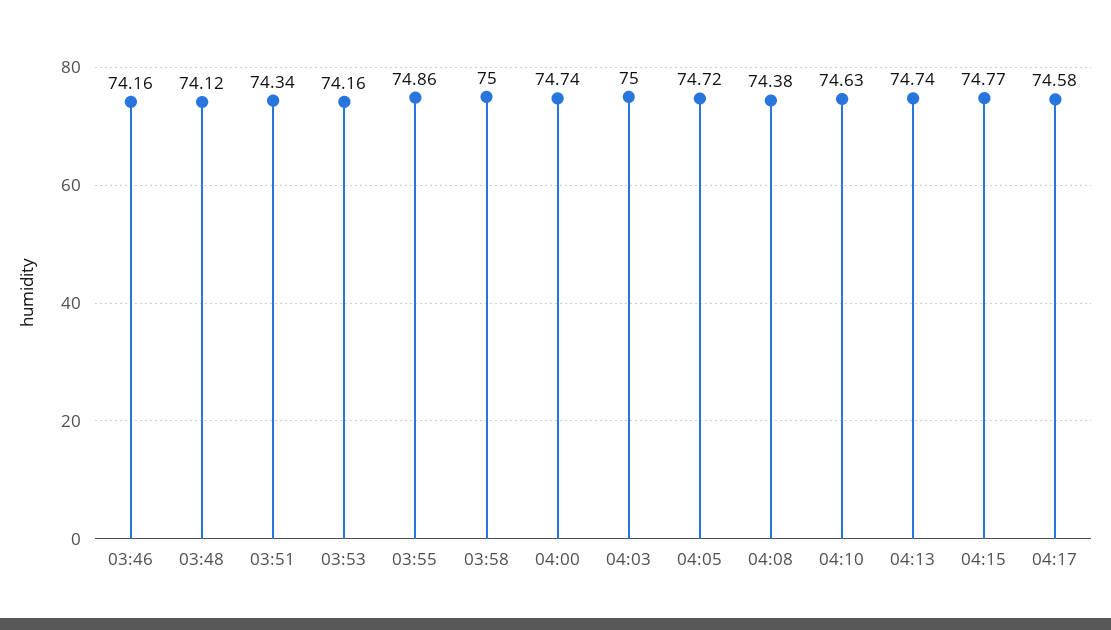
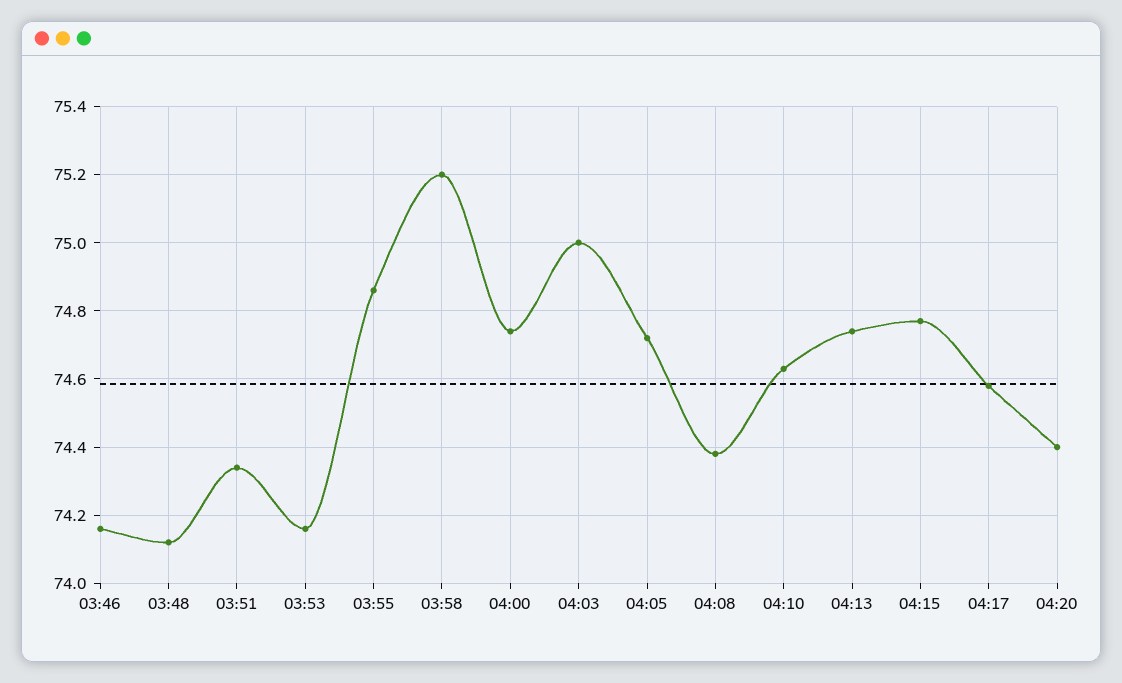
03:58: 75 -> 75.2
04:20: none -> 74.4

